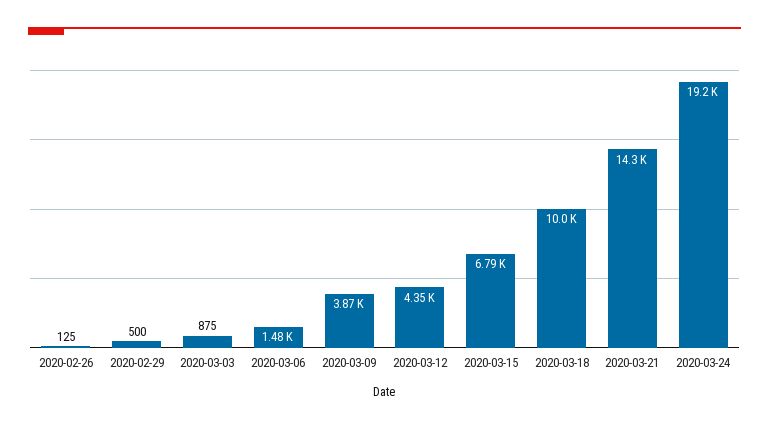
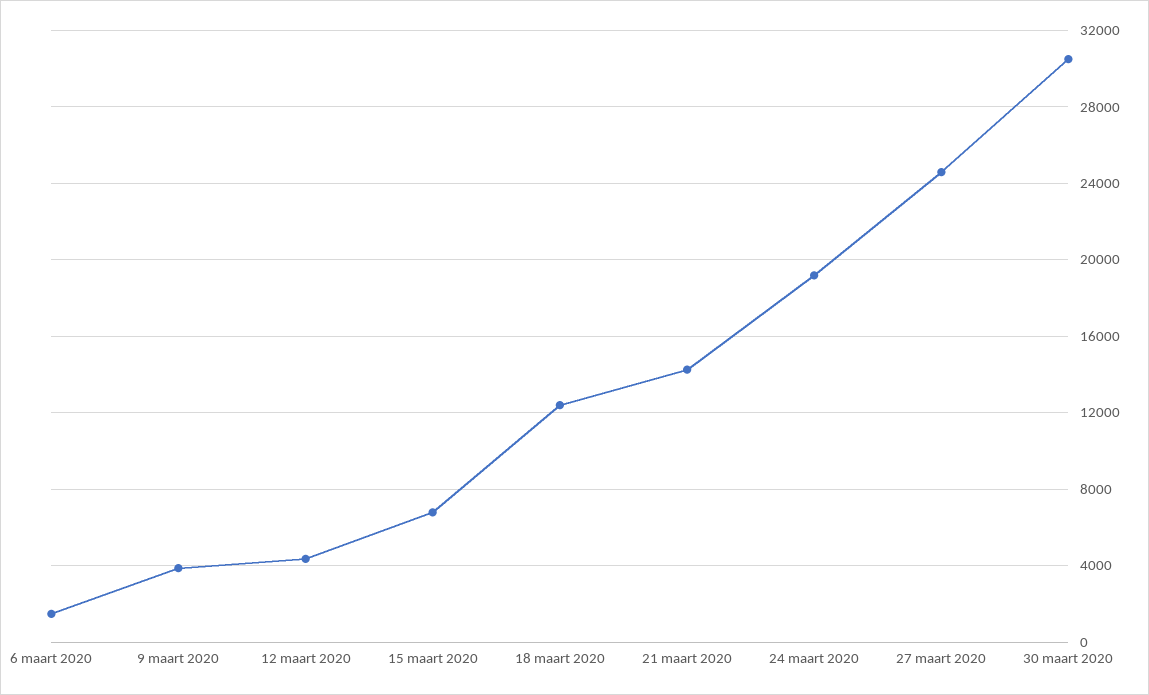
2020-02-26: 125 -> none
2020-02-29: 500 -> none
2020-03-03: 875 -> none
2020-03-18: 10000 -> 12500
27 maart 2020: none -> 24500
30 maart 2020: none -> 30500

